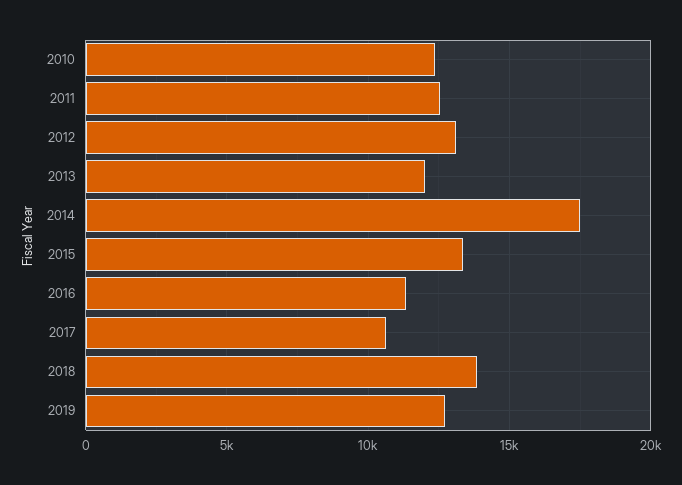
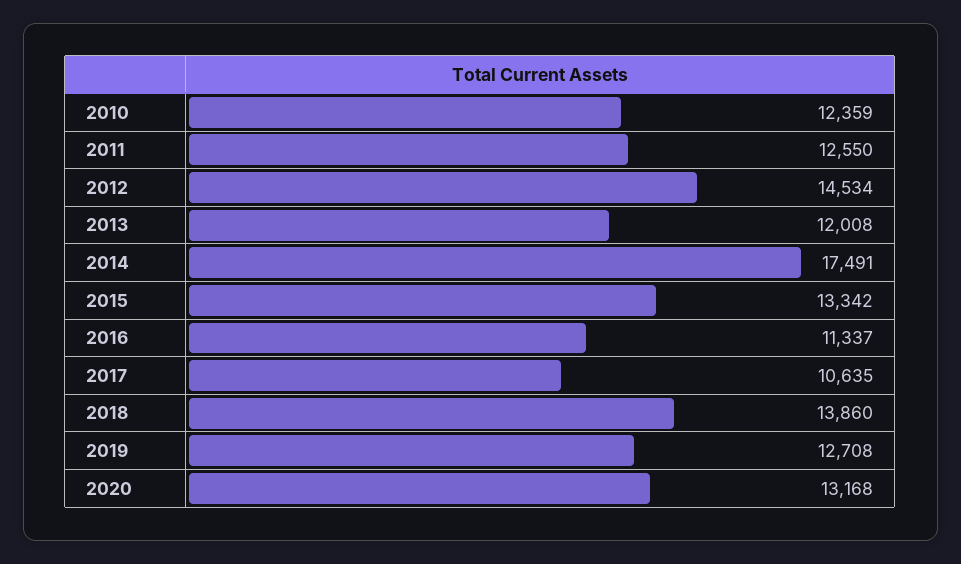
2012: 13000 -> 14534
2020: none -> 13168

